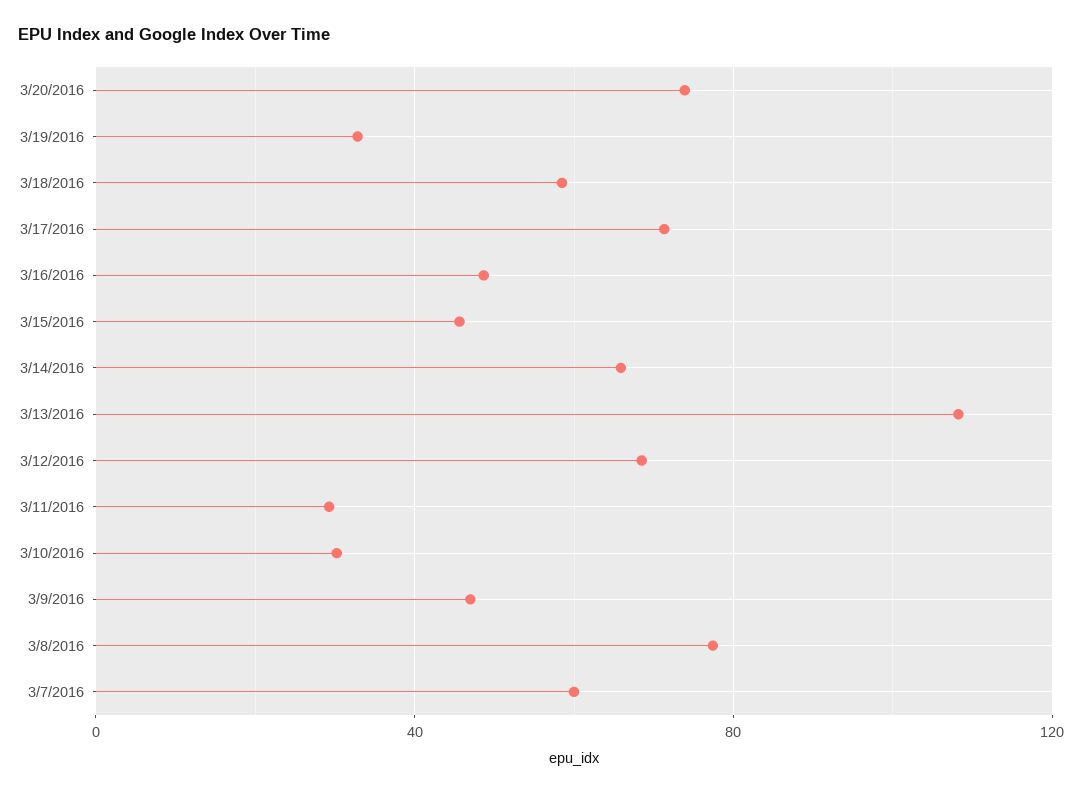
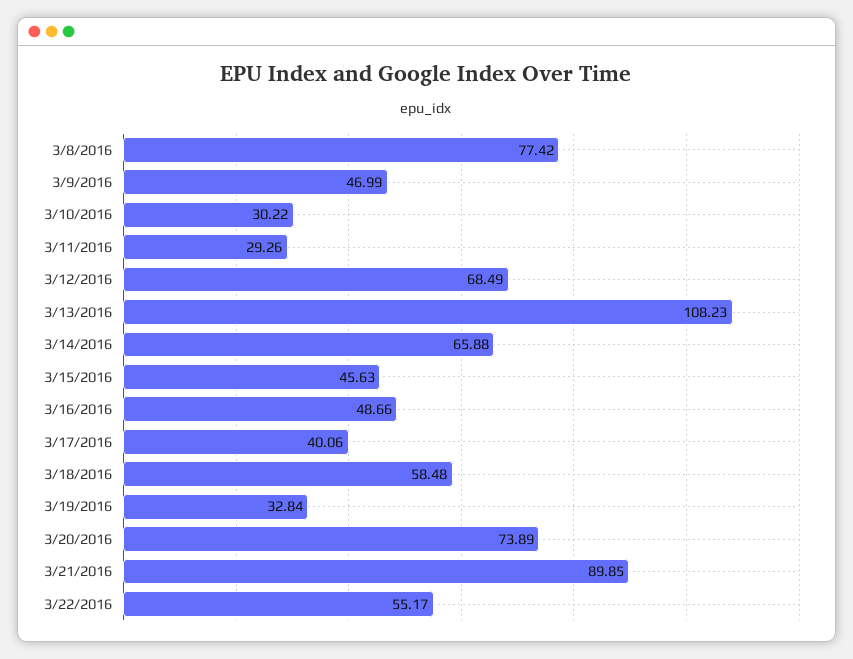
3/17/2016: 70 -> 40.06
3/7/2016: 60 -> none
3/21/2016: none -> 89.85
3/22/2016: none -> 55.17

